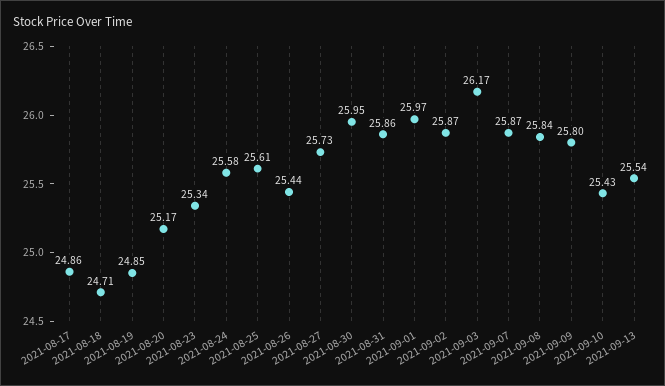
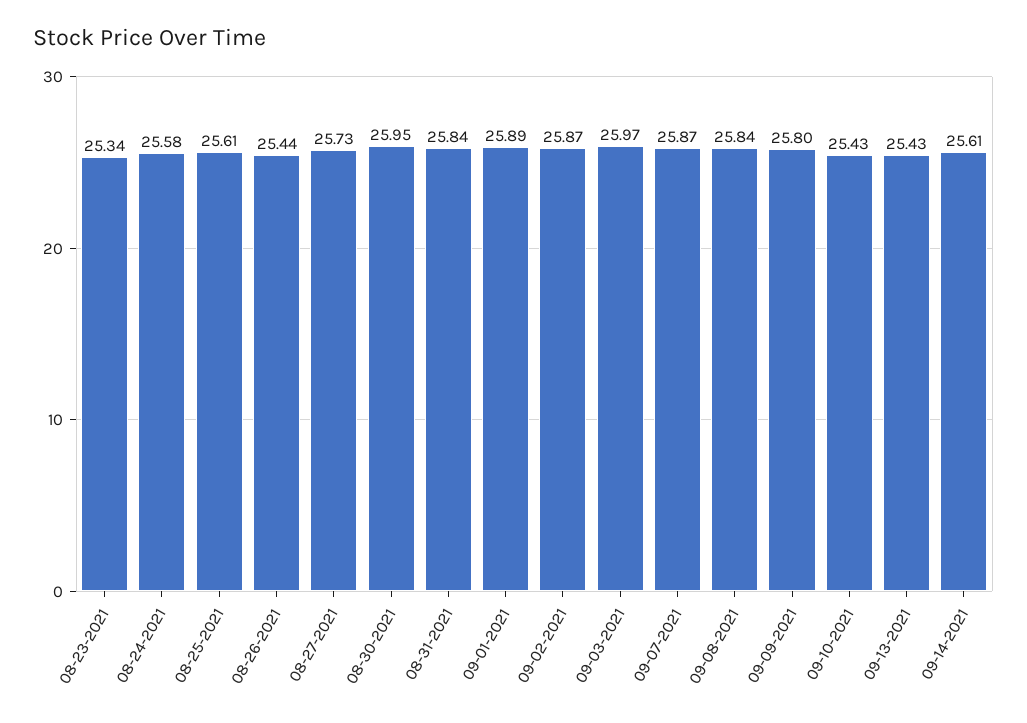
2021-08-17: 24.86 -> none
2021-08-18: 24.71 -> none
2021-08-19: 24.85 -> none
2021-08-20: 25.17 -> none
2021-08-31: 25.86 -> 25.84
2021-09-01: 25.97 -> 25.89
2021-09-03: 26.17 -> 25.97
2021-09-13: 25.54 -> 25.43
09-14-2021: none -> 25.61

